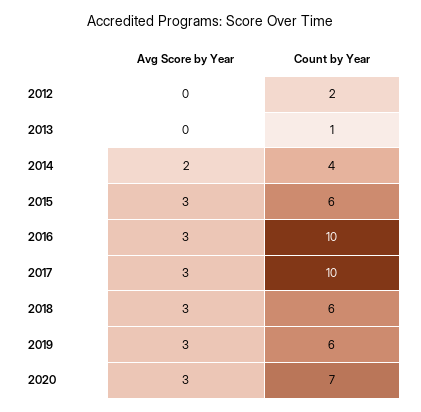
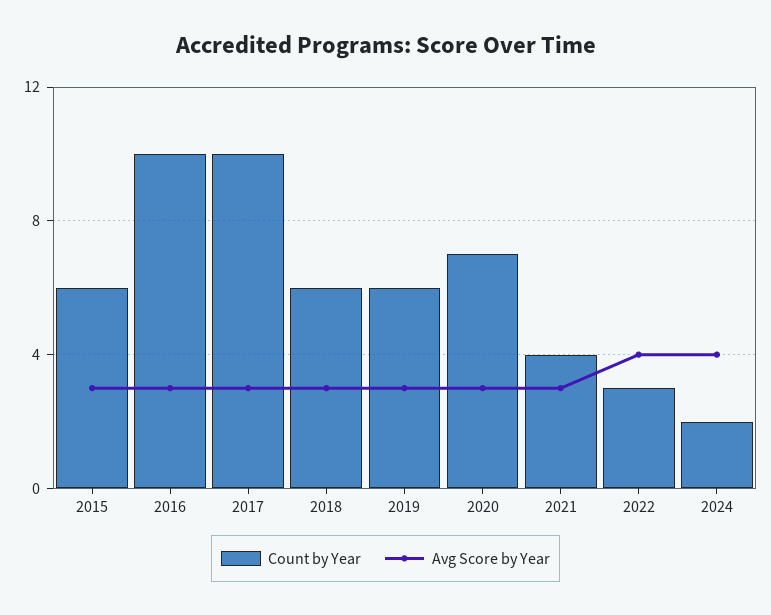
Avg Score by Year, 2012: 0 -> none
Count by Year, 2012: 2 -> none
Avg Score by Year, 2013: 0 -> none
Count by Year, 2013: 1 -> none
Avg Score by Year, 2014: 2 -> none
Count by Year, 2014: 4 -> none
Count by Year, 2021: none -> 4
Avg Score by Year, 2021: none -> 3
Count by Year, 2022: none -> 3
Avg Score by Year, 2022: none -> 4
Count by Year, 2024: none -> 2
Avg Score by Year, 2024: none -> 4

